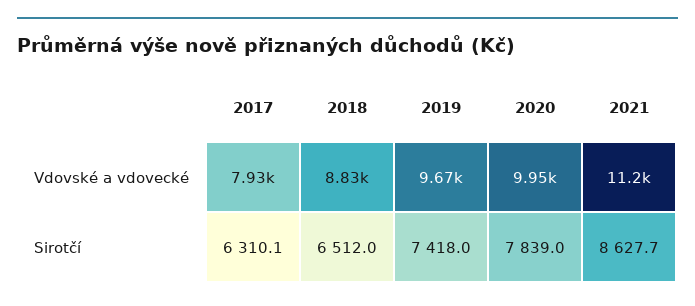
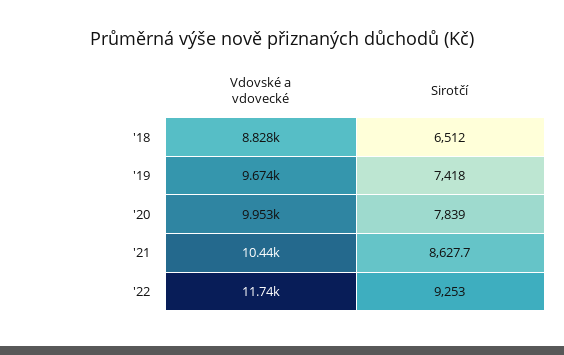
2017, Vdovské a vdovecké: 7930 -> none
2021, Vdovské a vdovecké: 11200 -> 10440
2017, Sirotčí: 6310.1 -> none
'22, Vdovské a vdovecké: none -> 11740
'22, Sirotčí: none -> 9253

